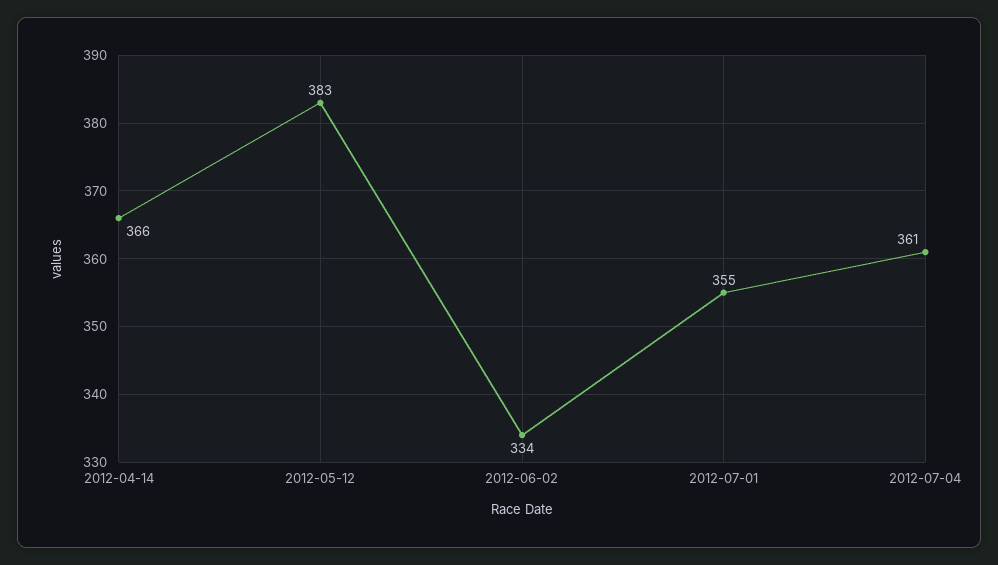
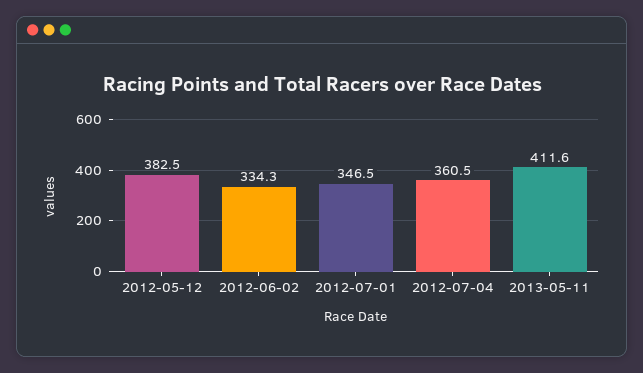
2012-04-14: 366 -> none
2012-07-01: 355 -> 346.5
2013-05-11: none -> 411.6

